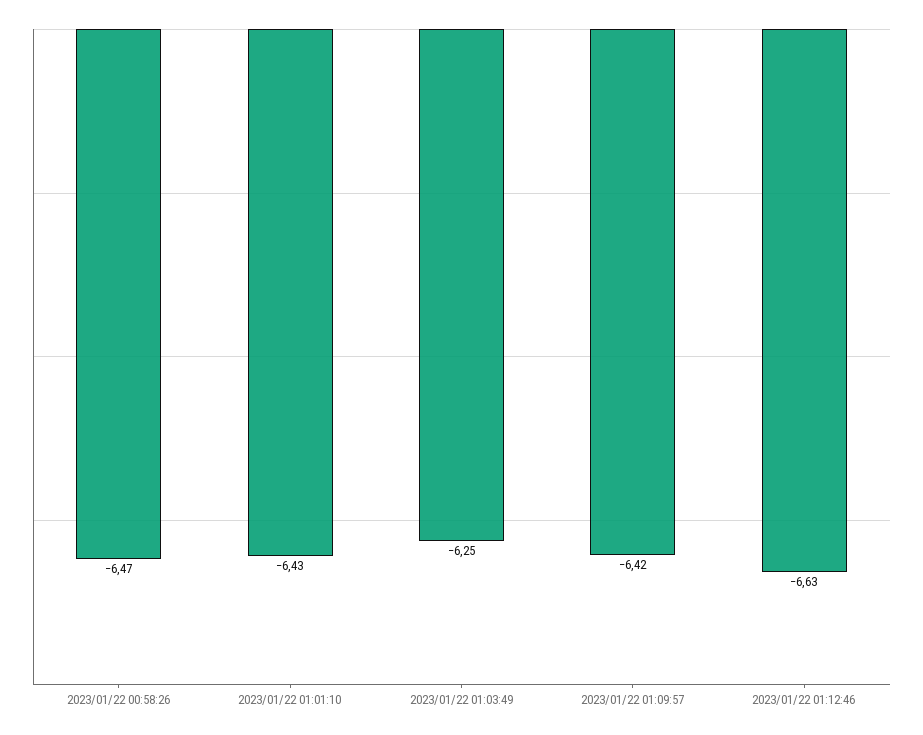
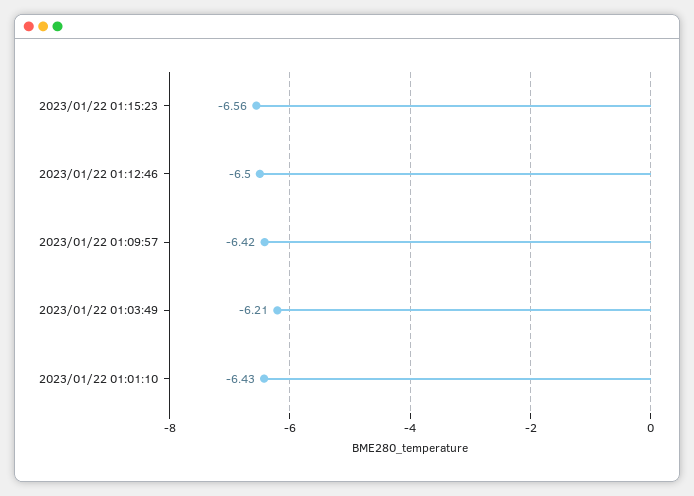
2023/01/22 00:58:26: -6.47 -> none
2023/01/22 01:03:49: -6.25 -> -6.21
2023/01/22 01:12:46: -6.63 -> -6.5
2023/01/22 01:15:23: none -> -6.56

